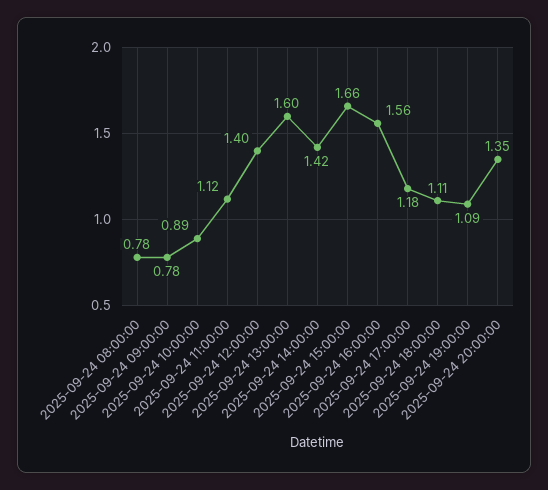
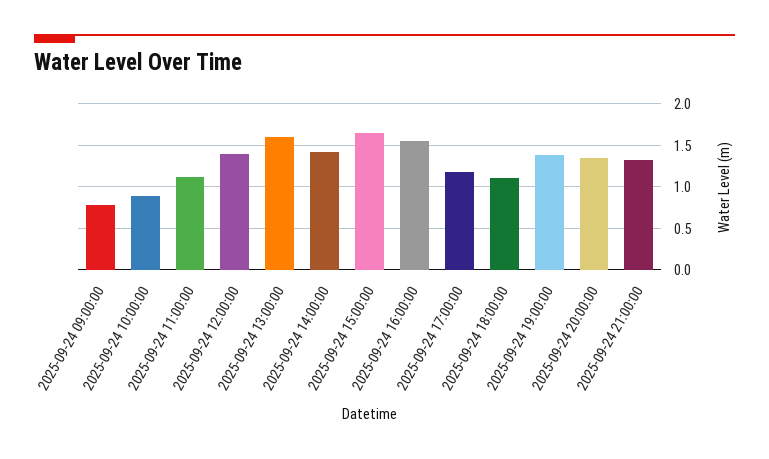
2025-09-24 08:00:00: 0.78 -> none
2025-09-24 19:00:00: 1.09 -> 1.4
2025-09-24 21:00:00: none -> 1.3

